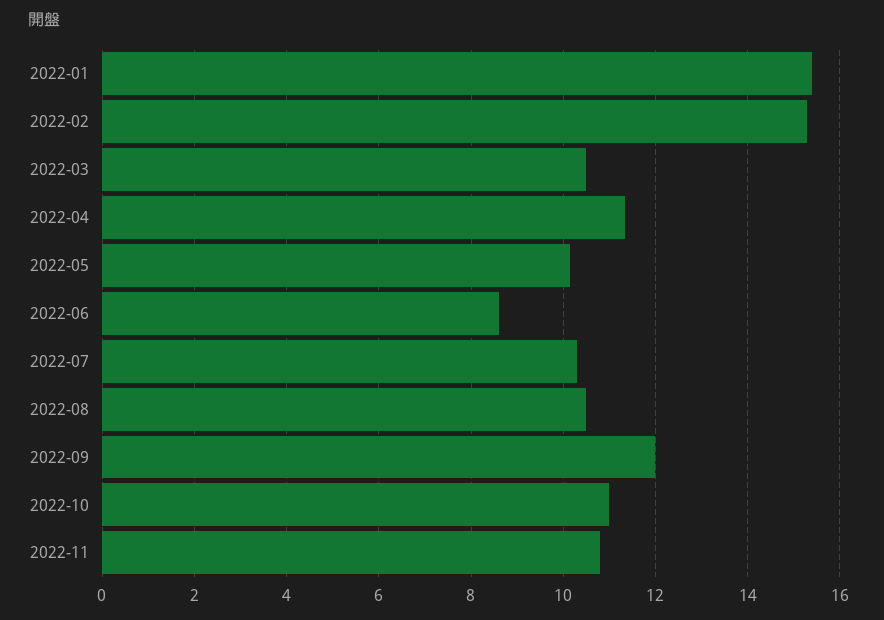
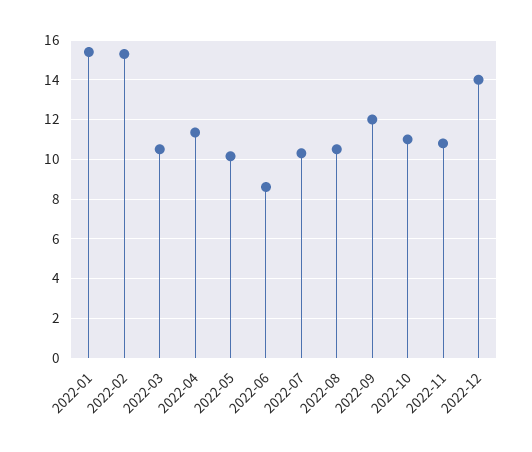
2022-12: none -> 14

